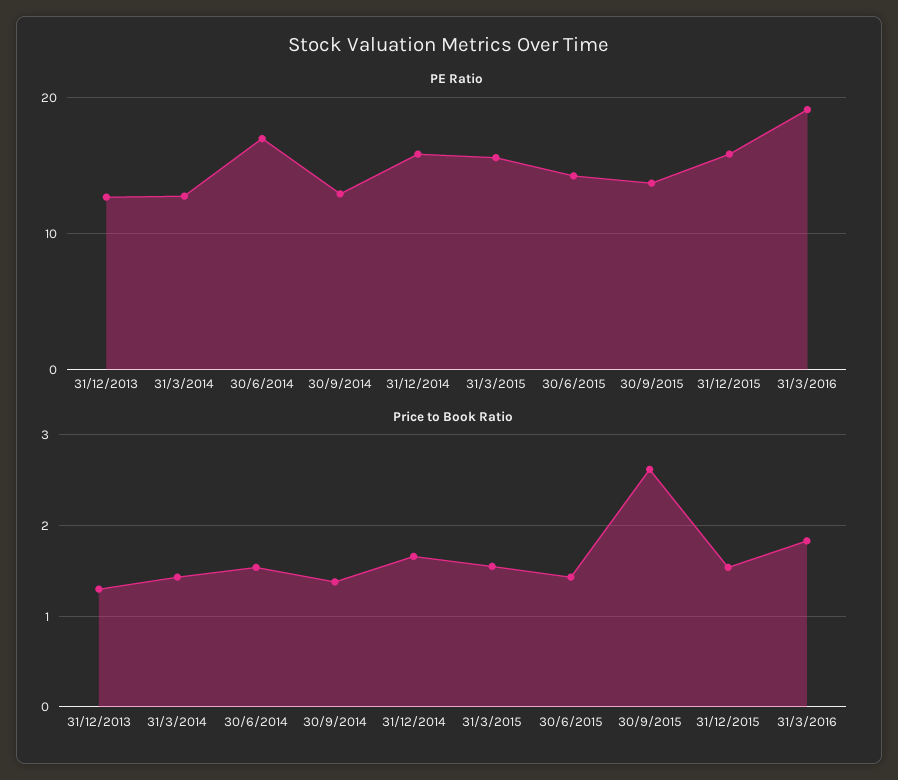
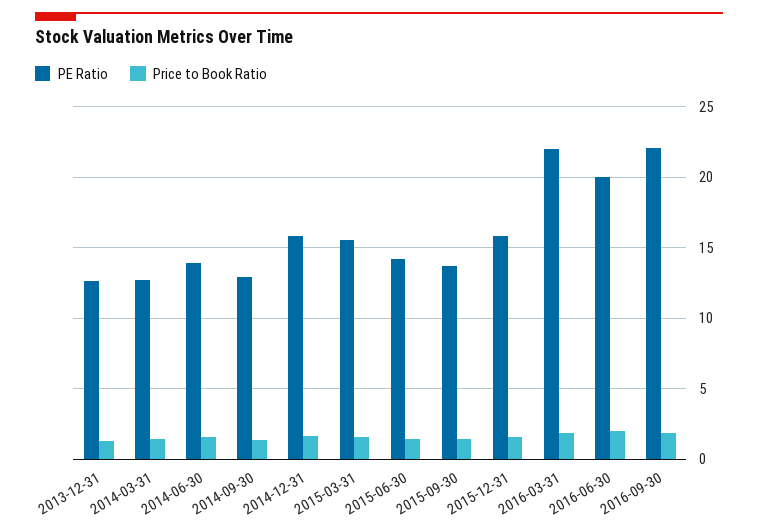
PE Ratio, 30/6/2014: 17 -> 14
PE Ratio, 31/3/2016: 19 -> 22
Price to Book Ratio, 30/9/2015: 2.6 -> 1.5
PE Ratio, 2016-06-30: none -> 20
Price to Book Ratio, 2016-06-30: none -> 2
PE Ratio, 2016-09-30: none -> 22
Price to Book Ratio, 2016-09-30: none -> 2

